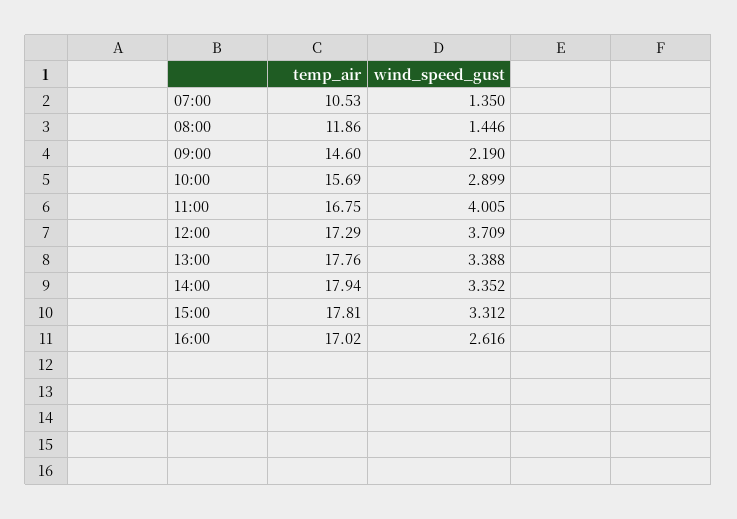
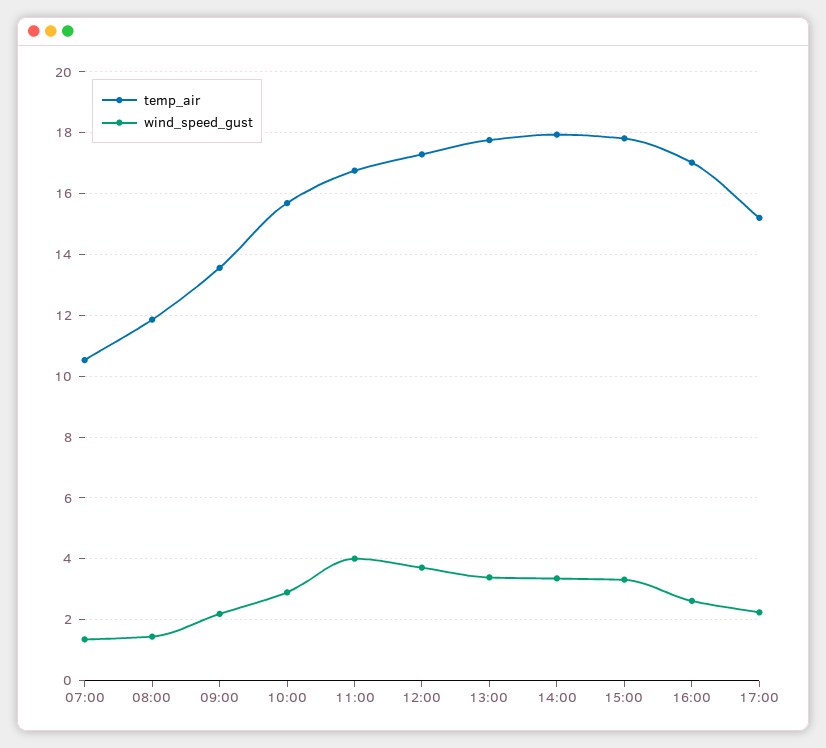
temp_air, 09:00: 14.6 -> 13.6
temp_air, 17:00: none -> 15.2
wind_speed_gust, 17:00: none -> 2.2

